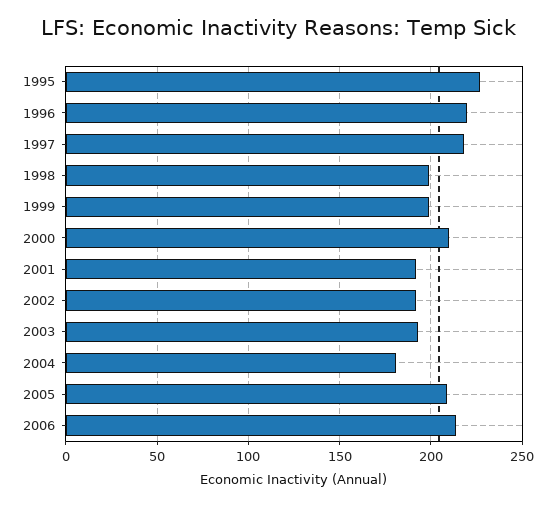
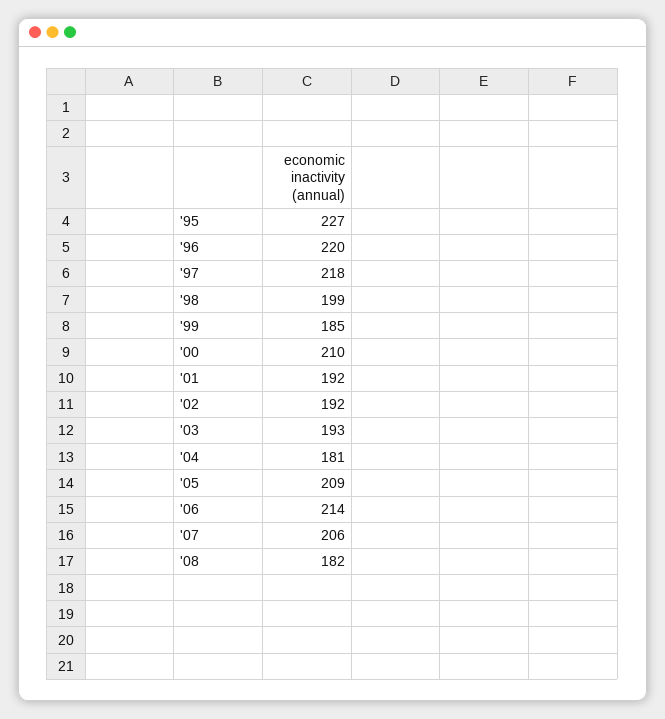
1999: 200 -> 185
'07: none -> 206
'08: none -> 182

